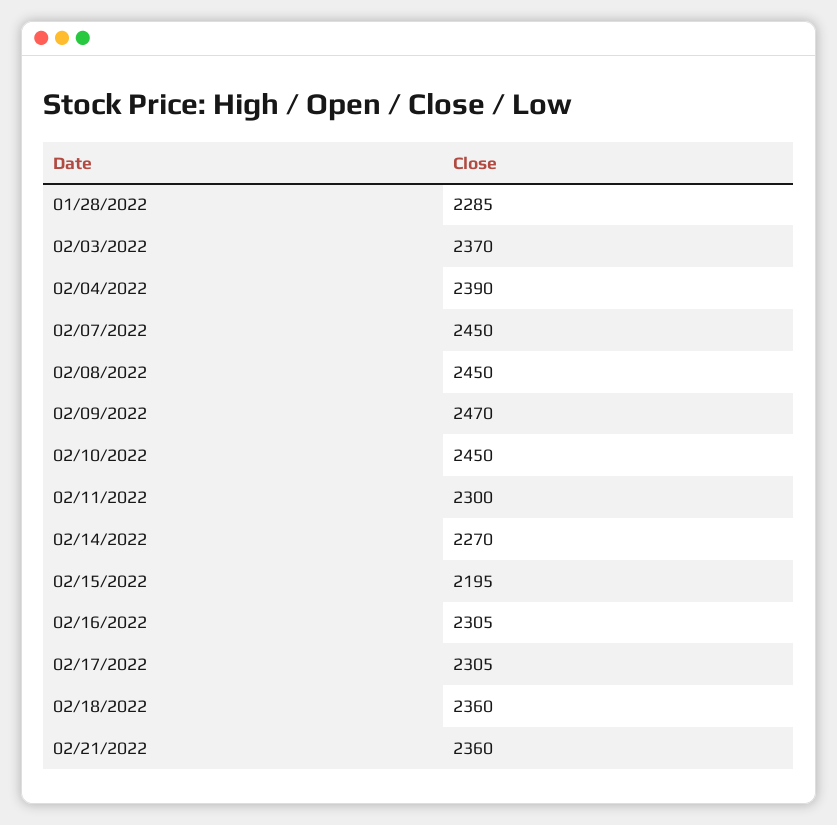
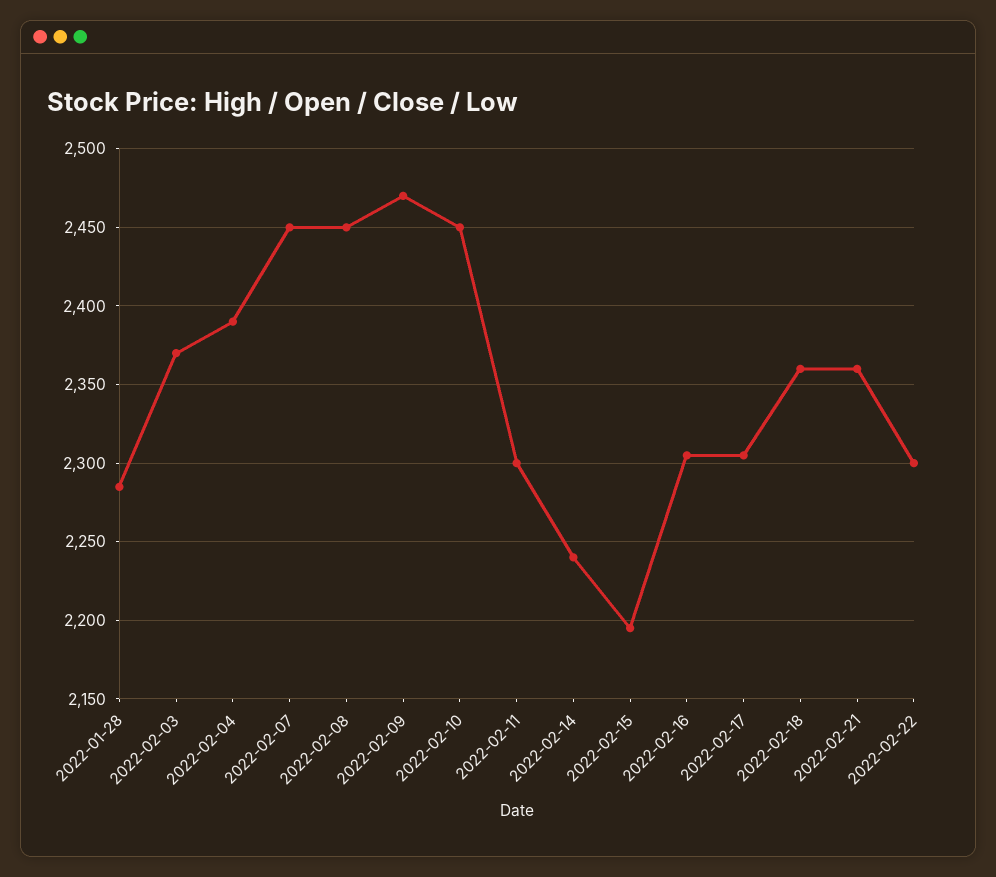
02/14/2022: 2270 -> 2240
2022-02-22: none -> 2300

